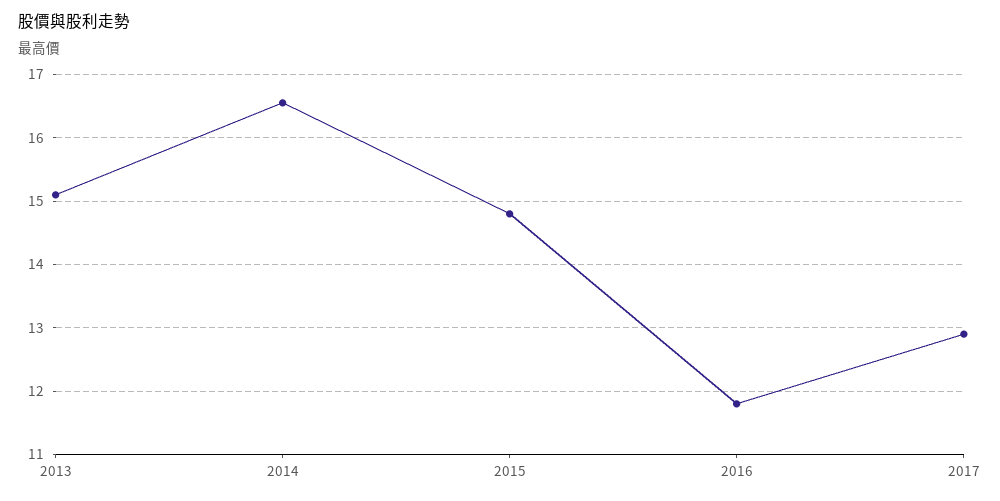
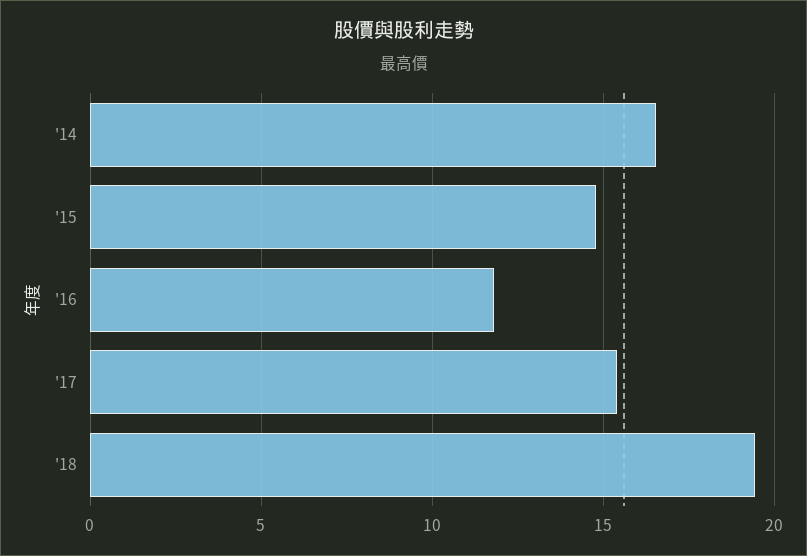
2013: 15.1 -> none
2017: 12.9 -> 15.5
'18: none -> 19.5

